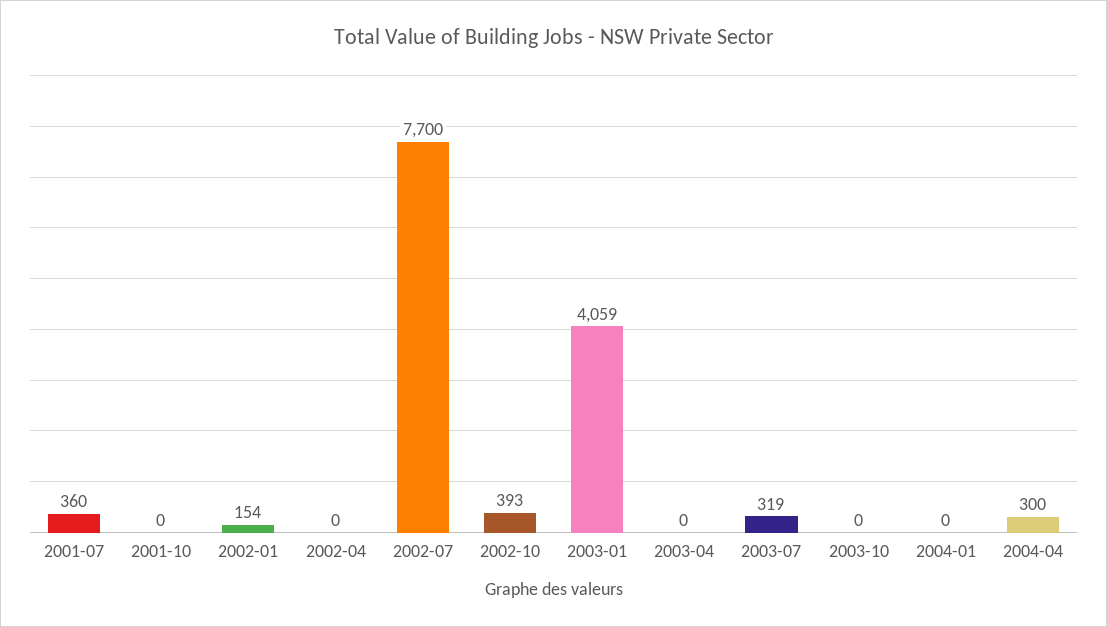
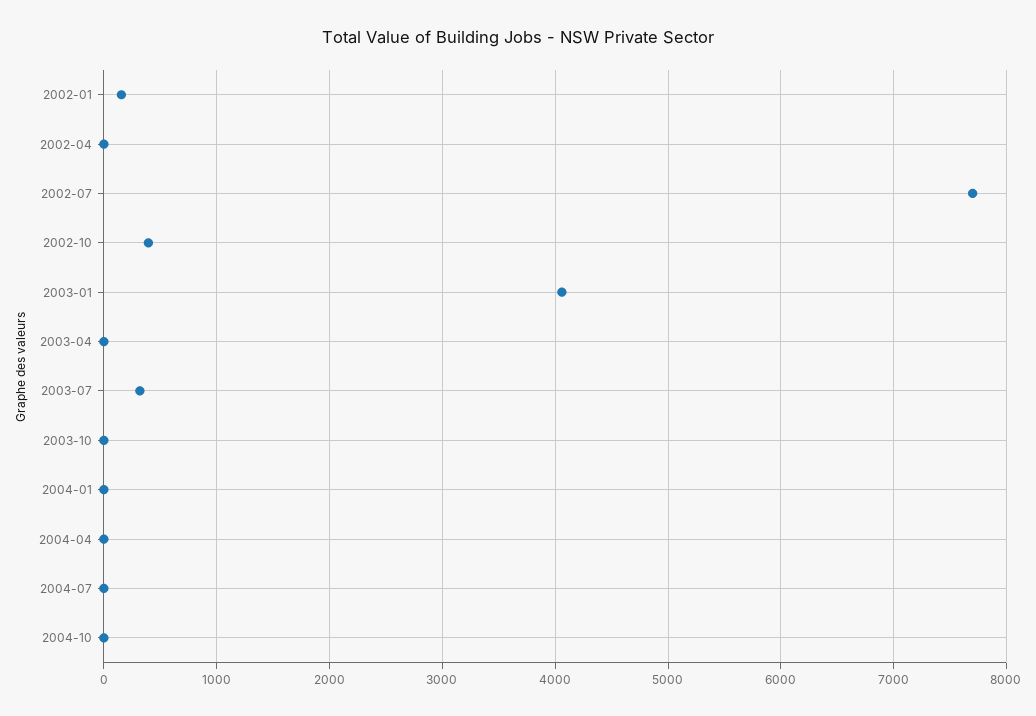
2001-07: 360 -> none
2001-10: 0 -> none
2004-04: 300 -> 0
2004-07: none -> 0
2004-10: none -> 0

